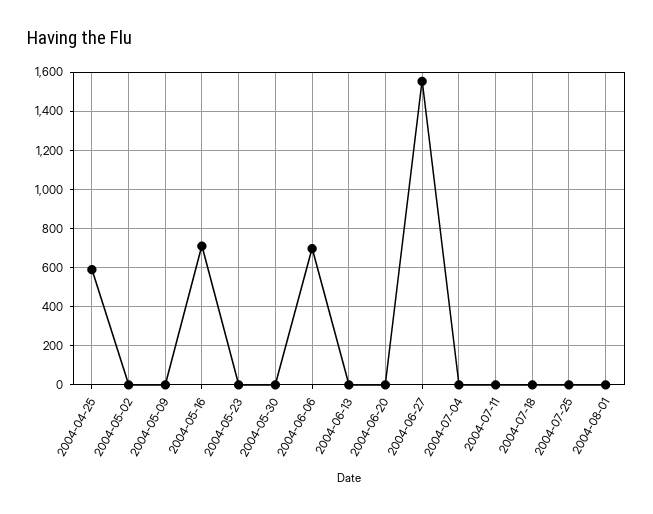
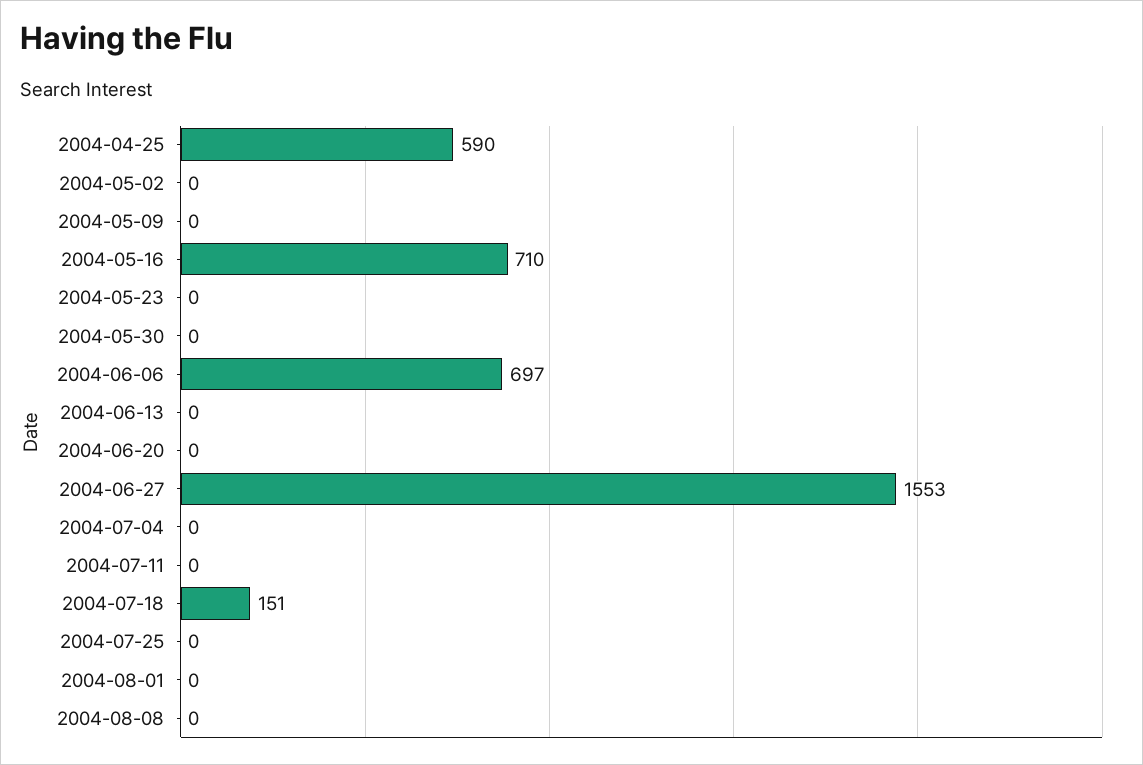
2004-07-18: 0 -> 151
2004-08-08: none -> 0

